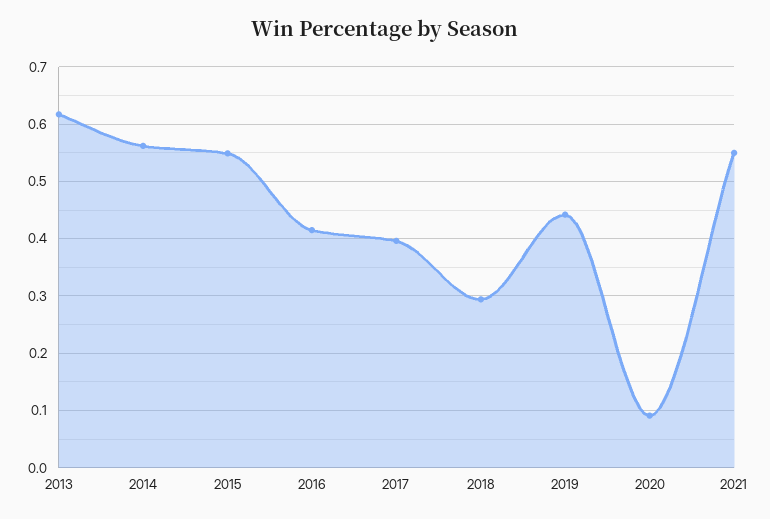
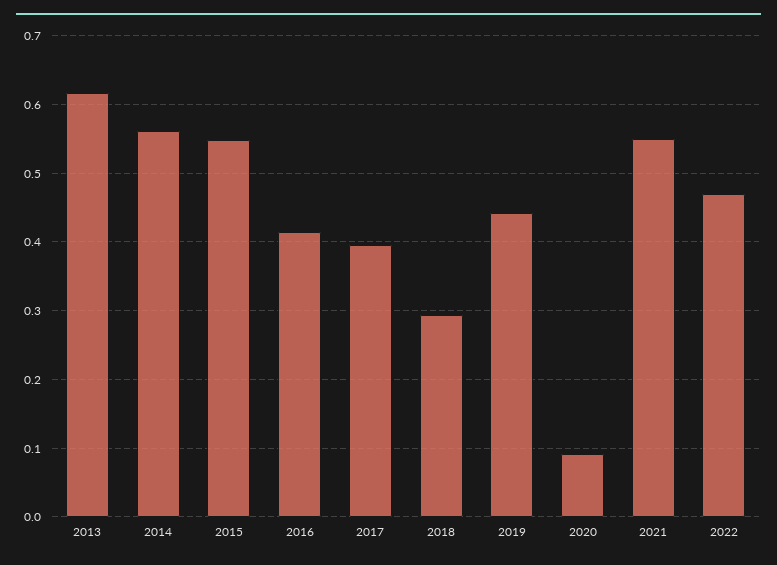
2022: none -> 0.47

